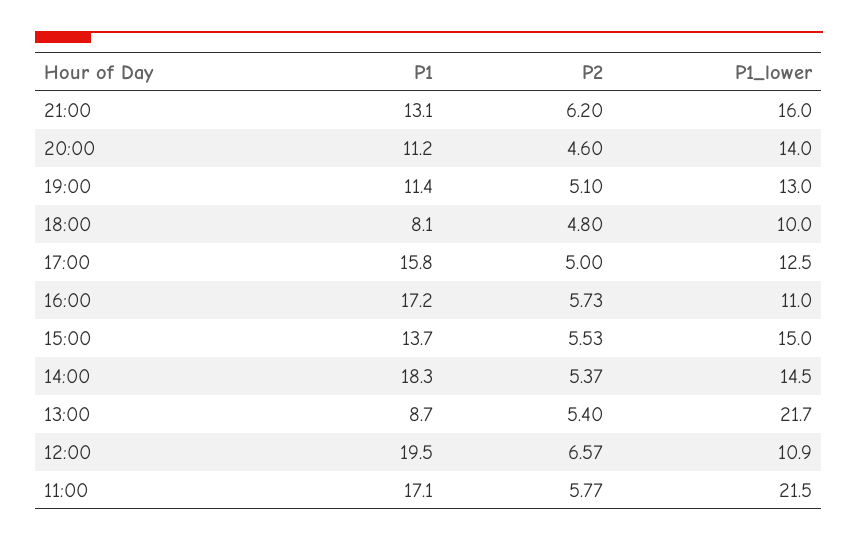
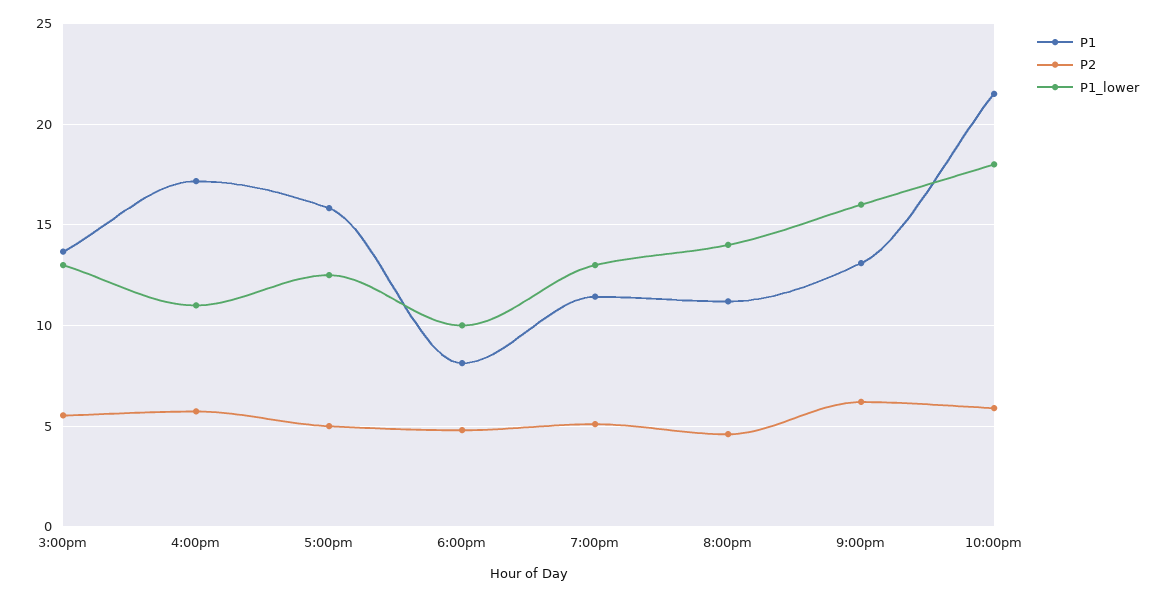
P1_lower, 15:00: 15 -> 13
P1, 14:00: 18.3 -> none
P2, 14:00: 5.37 -> none
P1_lower, 14:00: 14.5 -> none
P1, 13:00: 8.7 -> none
P2, 13:00: 5.4 -> none
P1_lower, 13:00: 21.7 -> none
P1, 12:00: 19.5 -> none
P2, 12:00: 6.57 -> none
P1_lower, 12:00: 10.9 -> none
P1, 11:00: 17.1 -> none
P2, 11:00: 5.77 -> none
P1_lower, 11:00: 21.5 -> none
P1, 10:00pm: none -> 21.5
P2, 10:00pm: none -> 6
P1_lower, 10:00pm: none -> 18

